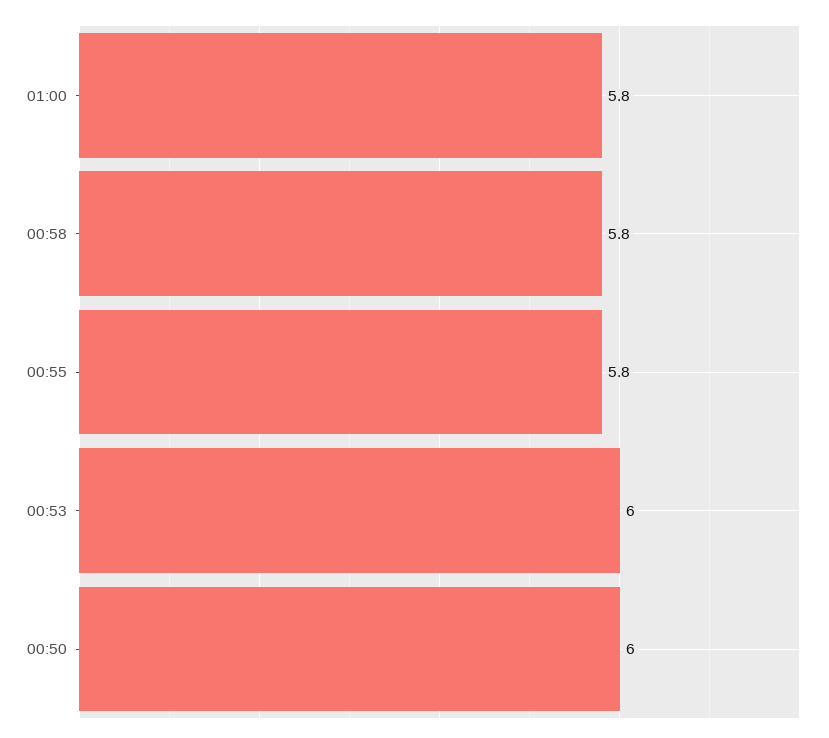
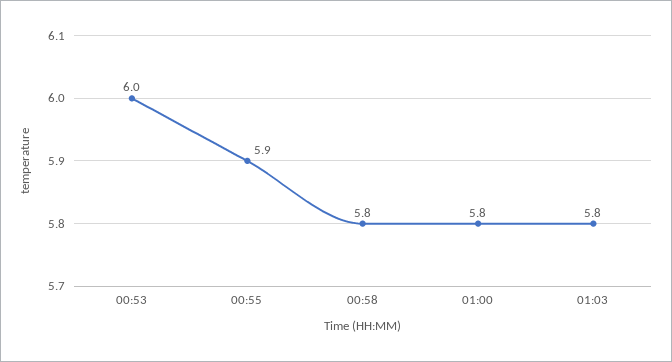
00:55: 5.8 -> 5.9
00:50: 6 -> none
01:03: none -> 5.8

